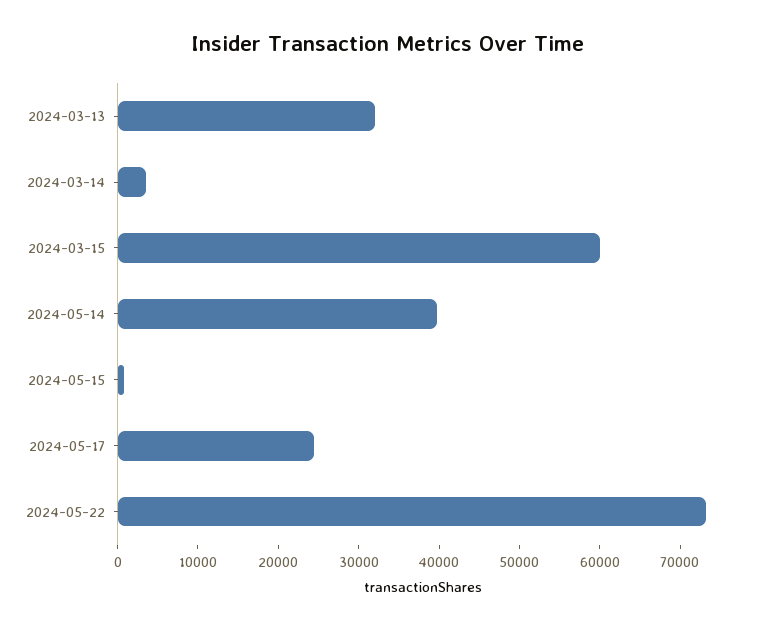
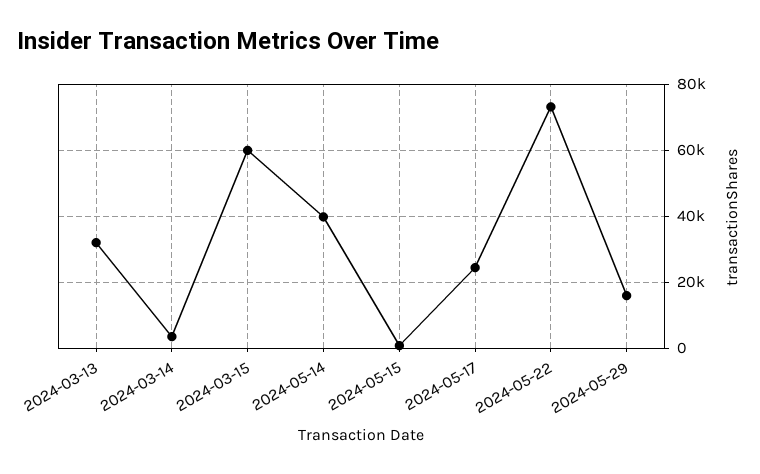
2024-05-29: none -> 16000

